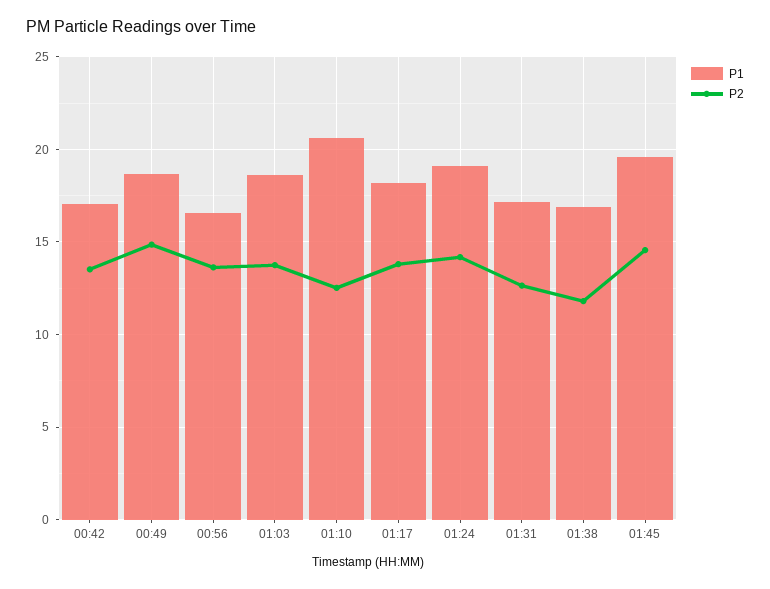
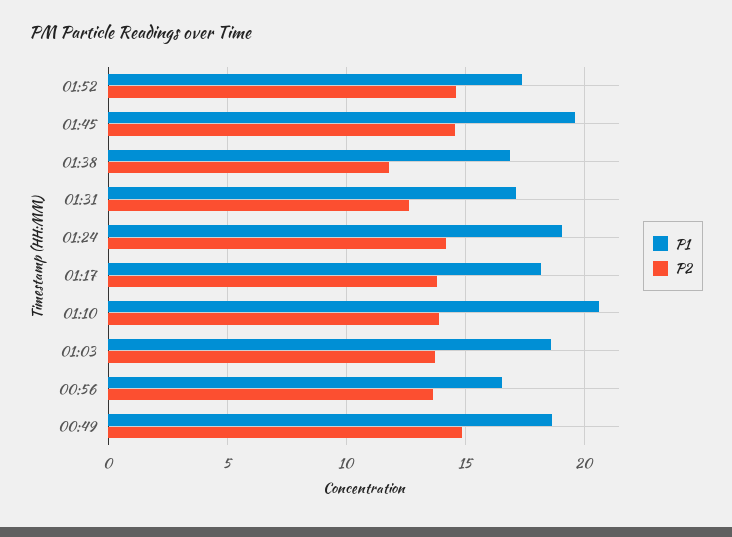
P1, 00:42: 17 -> none
P2, 00:42: 13.5 -> none
P2, 01:10: 12.5 -> 14
P1, 01:52: none -> 17.5
P2, 01:52: none -> 14.5

